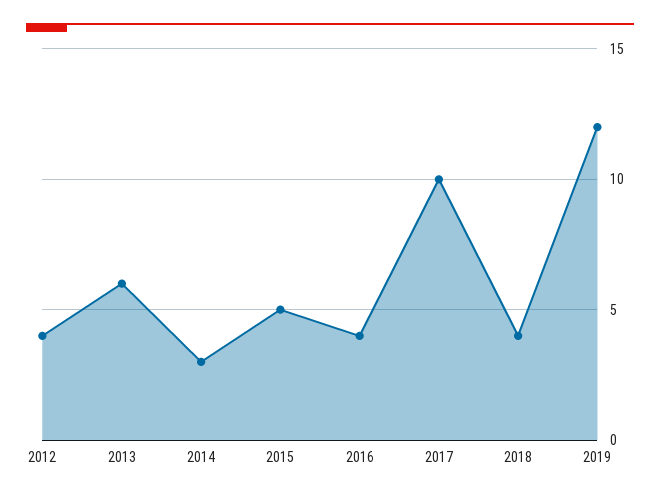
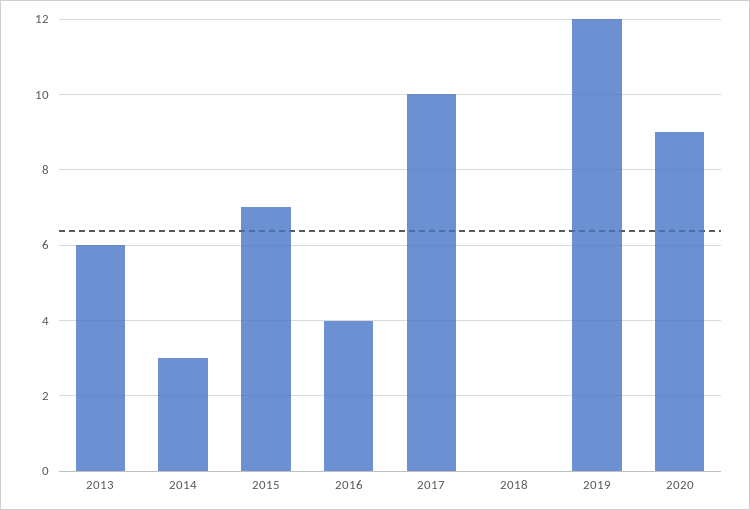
2012: 4 -> none
2015: 5 -> 7
2018: 4 -> 0
2020: none -> 9

